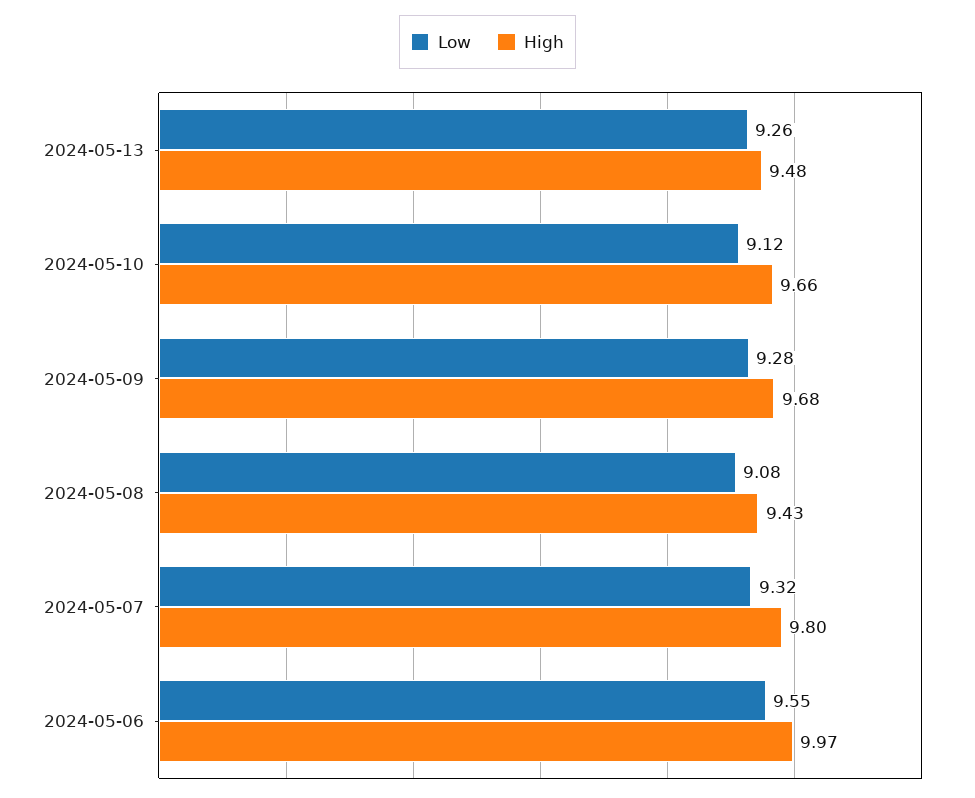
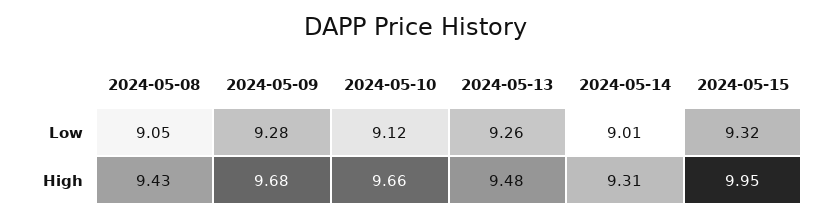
Low, 2024-05-08: 9.08 -> 9.05
Low, 2024-05-07: 9.32 -> none
High, 2024-05-07: 9.8 -> none
Low, 2024-05-06: 9.55 -> none
High, 2024-05-06: 9.97 -> none
Low, 2024-05-14: none -> 9.01
Low, 2024-05-15: none -> 9.32
High, 2024-05-14: none -> 9.31
High, 2024-05-15: none -> 9.95

